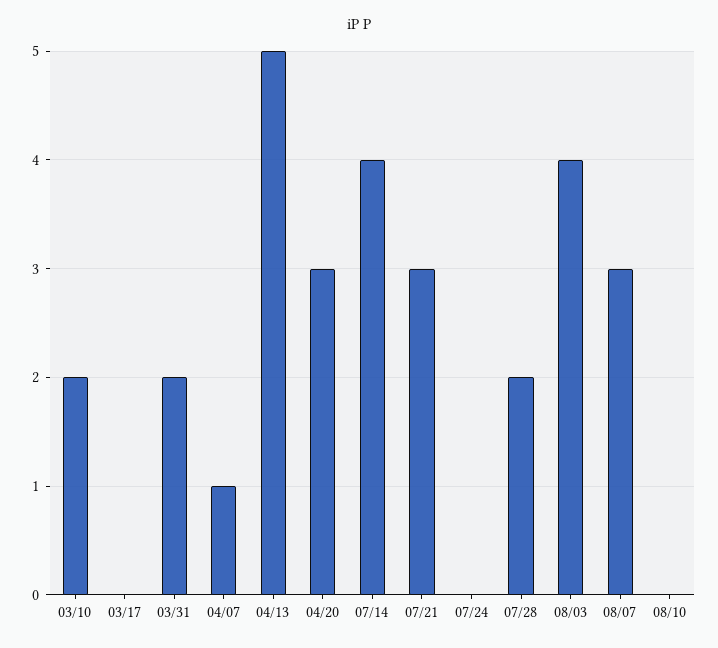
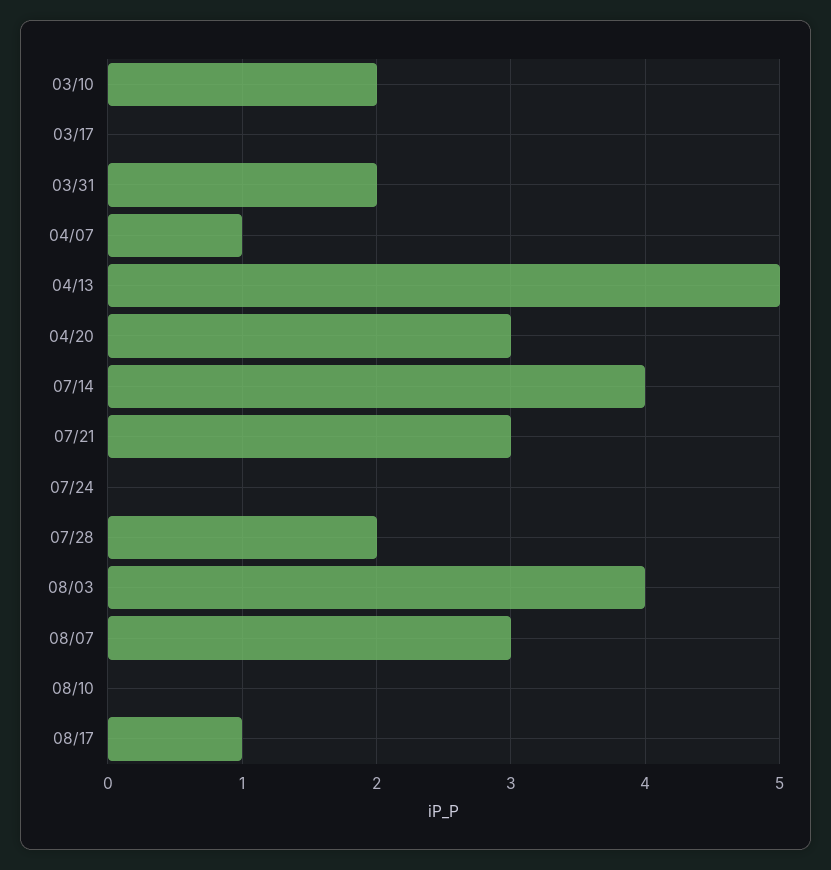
08/17: none -> 1

